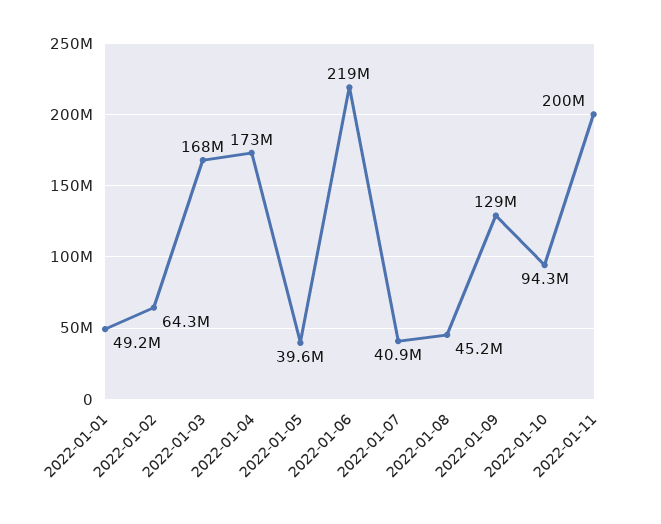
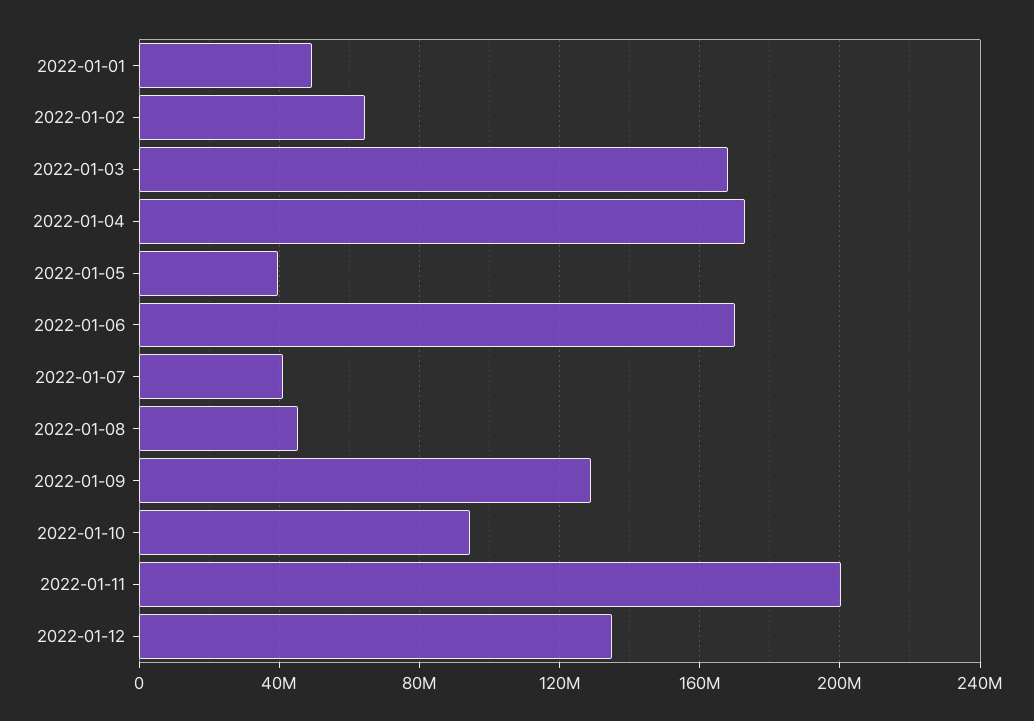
2022-01-06: 219000000 -> 170000000
2022-01-12: none -> 135000000

